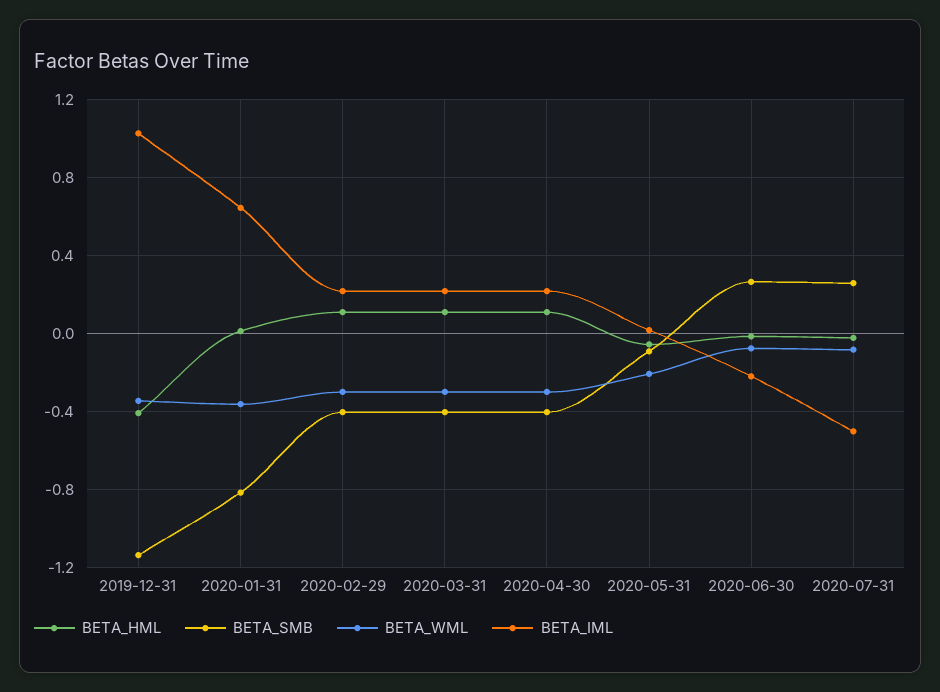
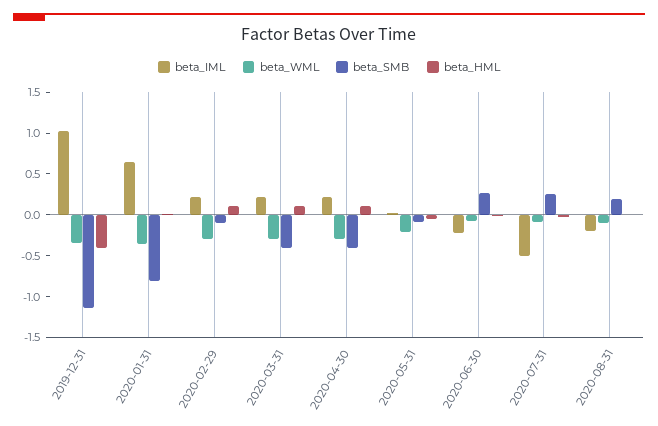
BETA_SMB, 2020-02-29: -0.4 -> -0.1
BETA_IML, 2020-08-31: none -> -0.2
BETA_WML, 2020-08-31: none -> -0.1
BETA_SMB, 2020-08-31: none -> 0.2
BETA_HML, 2020-08-31: none -> 0

